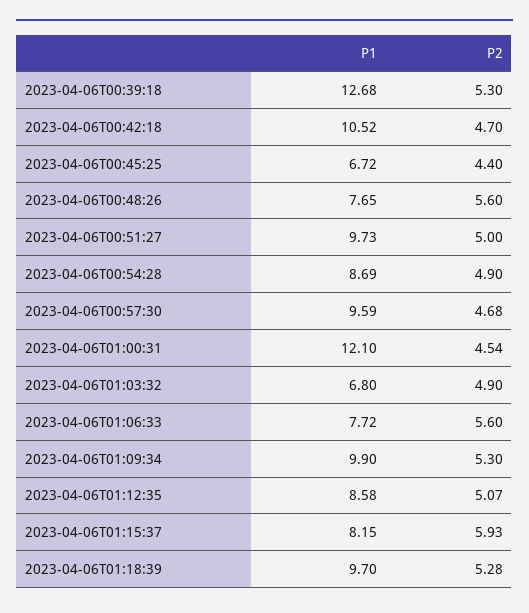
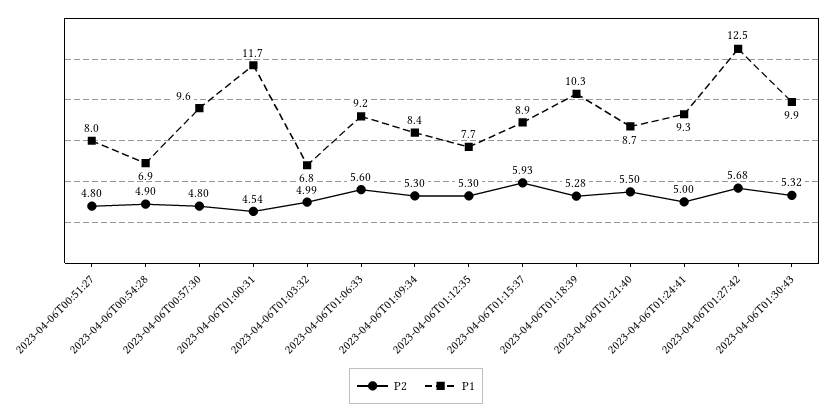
P1, 2023-04-06T00:39:18: 12.68 -> none
P2, 2023-04-06T00:39:18: 5.3 -> none
P1, 2023-04-06T00:42:18: 10.52 -> none
P2, 2023-04-06T00:42:18: 4.7 -> none
P1, 2023-04-06T00:45:25: 6.72 -> none
P2, 2023-04-06T00:45:25: 4.4 -> none
P1, 2023-04-06T00:48:26: 7.65 -> none
P2, 2023-04-06T00:48:26: 5.6 -> none
P1, 2023-04-06T00:51:27: 9.73 -> 8
P2, 2023-04-06T00:51:27: 5 -> 4.8
P1, 2023-04-06T00:54:28: 8.69 -> 6.9
P2, 2023-04-06T00:57:30: 4.68 -> 4.8
P1, 2023-04-06T01:00:31: 12.1 -> 11.7
P2, 2023-04-06T01:03:32: 4.9 -> 4.99
P1, 2023-04-06T01:06:33: 7.72 -> 9.2
P1, 2023-04-06T01:09:34: 9.9 -> 8.4
P1, 2023-04-06T01:12:35: 8.58 -> 7.7
P2, 2023-04-06T01:12:35: 5.07 -> 5.3
P1, 2023-04-06T01:15:37: 8.15 -> 8.9
P1, 2023-04-06T01:18:39: 9.7 -> 10.3
P2, 2023-04-06T01:21:40: none -> 5.5
P1, 2023-04-06T01:21:40: none -> 8.7
P2, 2023-04-06T01:24:41: none -> 5
P1, 2023-04-06T01:24:41: none -> 9.3
P2, 2023-04-06T01:27:42: none -> 5.68
P1, 2023-04-06T01:27:42: none -> 12.5
P2, 2023-04-06T01:30:43: none -> 5.32
P1, 2023-04-06T01:30:43: none -> 9.9

